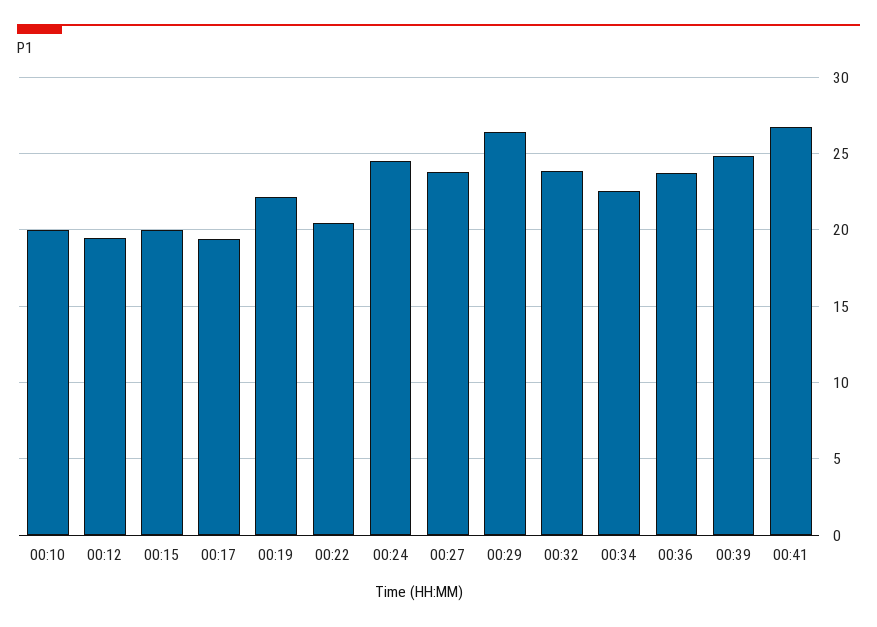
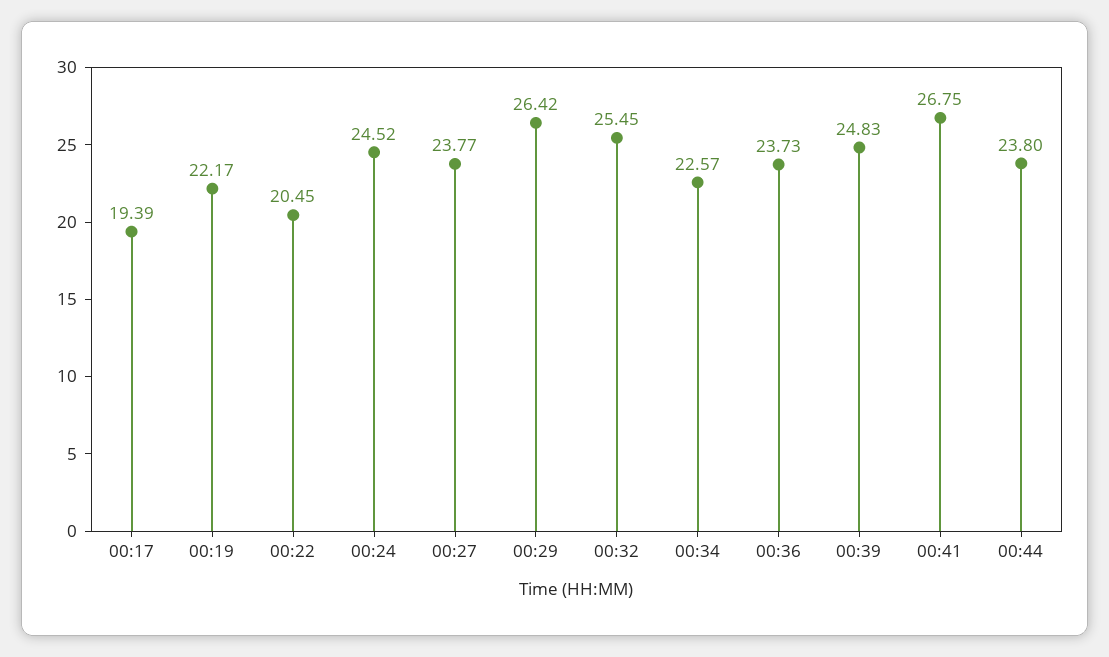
00:10: 20 -> none
00:12: 19.5 -> none
00:15: 20 -> none
00:32: 24 -> 25.45
00:44: none -> 23.8

